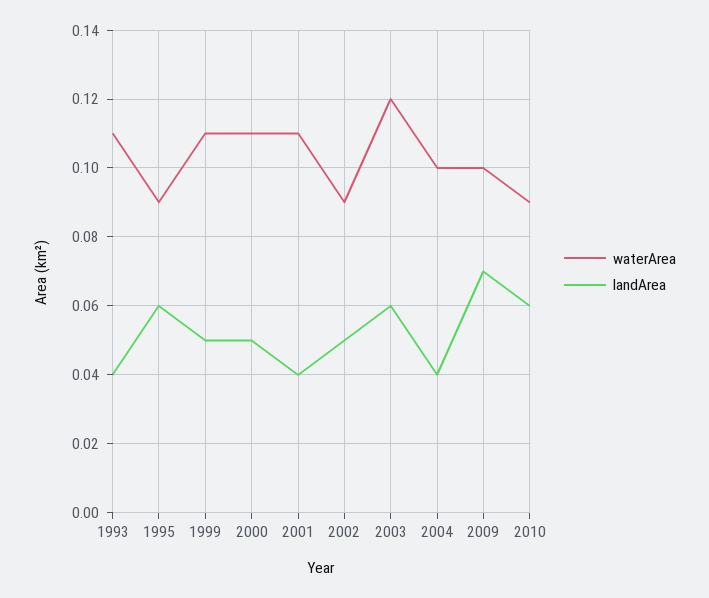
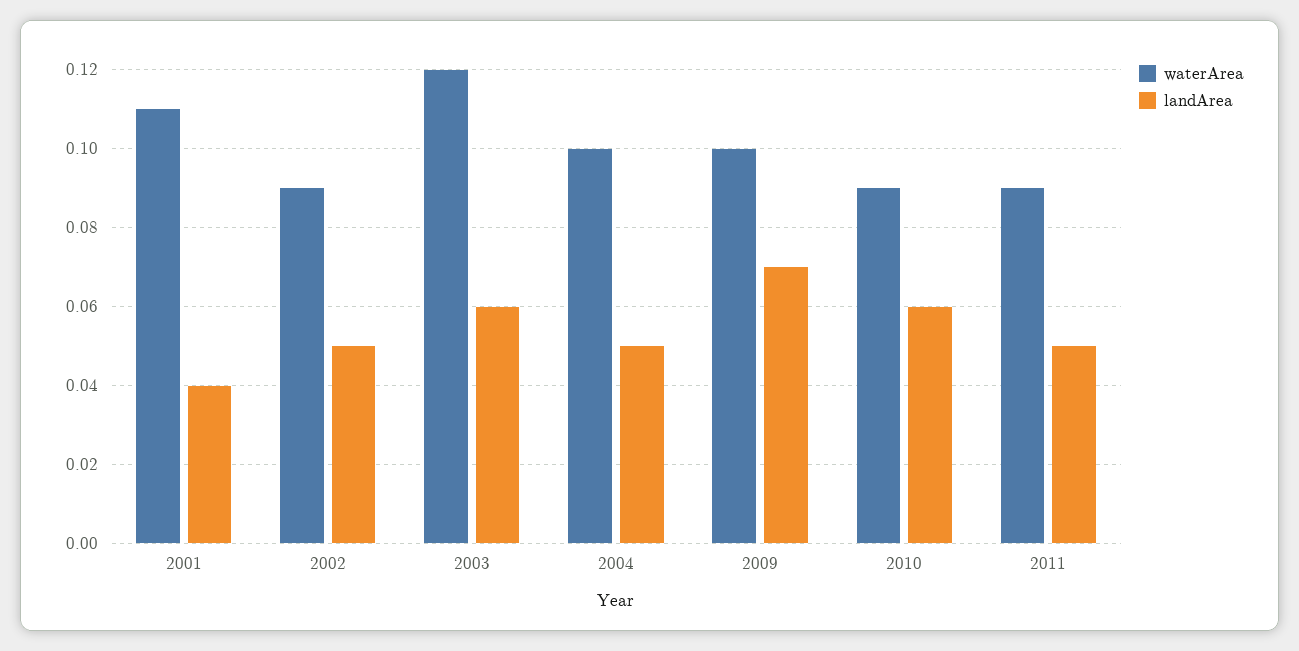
waterArea, 1993: 0.11 -> none
landArea, 1993: 0.04 -> none
waterArea, 1995: 0.09 -> none
landArea, 1995: 0.06 -> none
waterArea, 1999: 0.11 -> none
landArea, 1999: 0.05 -> none
waterArea, 2000: 0.11 -> none
landArea, 2000: 0.05 -> none
landArea, 2004: 0.04 -> 0.05
waterArea, 2011: none -> 0.09
landArea, 2011: none -> 0.05

